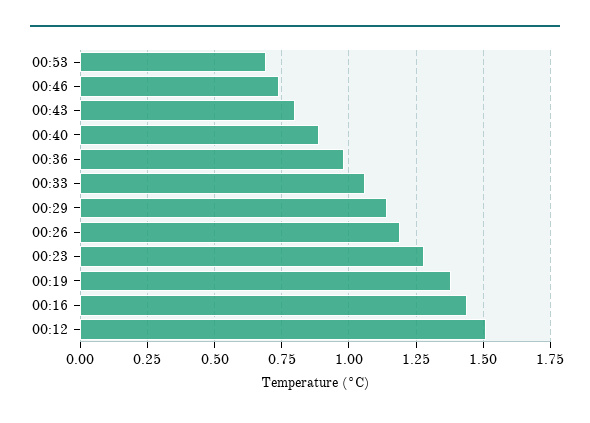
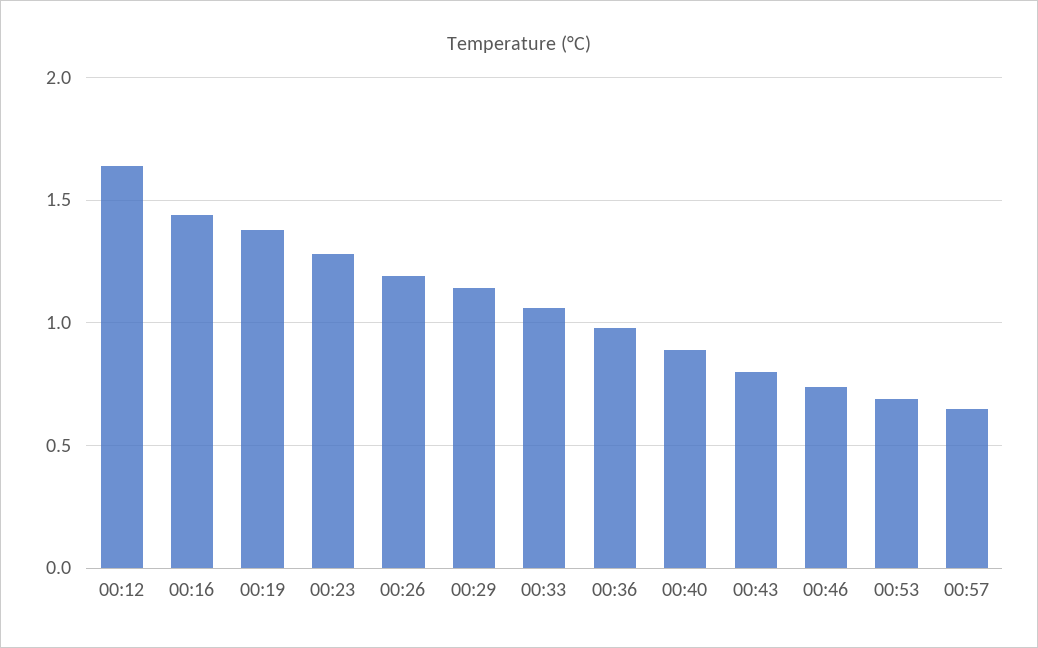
00:12: 1.5 -> 1.65
00:57: none -> 0.65

